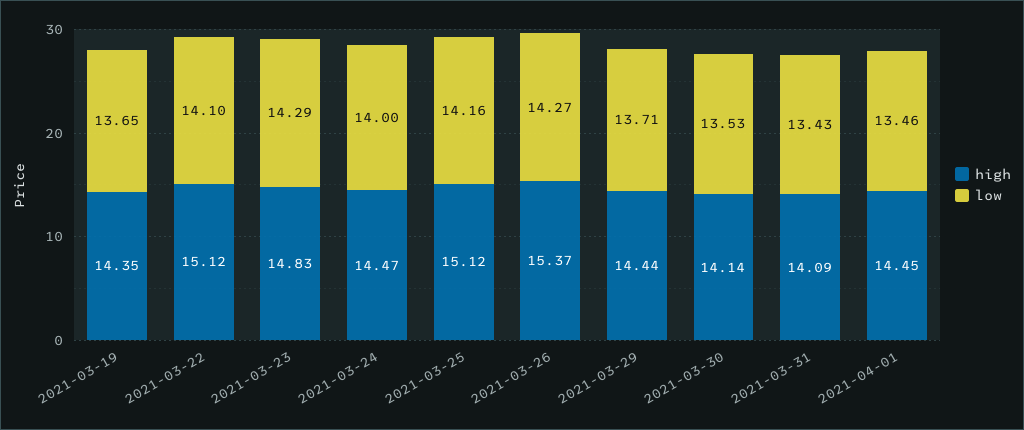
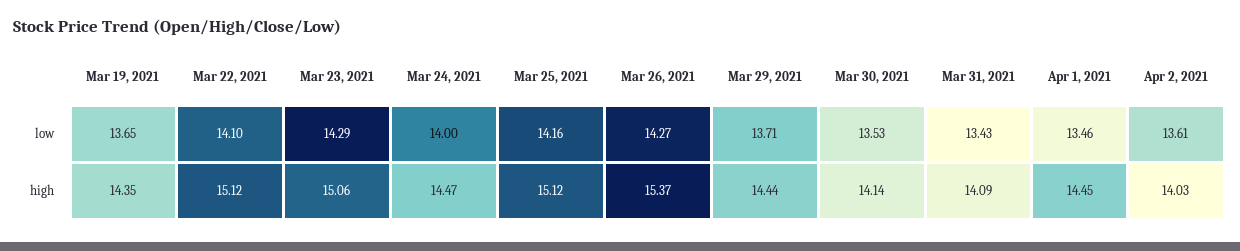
high, 2021-03-23: 14.83 -> 15.06
low, Apr 2, 2021: none -> 13.61
high, Apr 2, 2021: none -> 14.03

